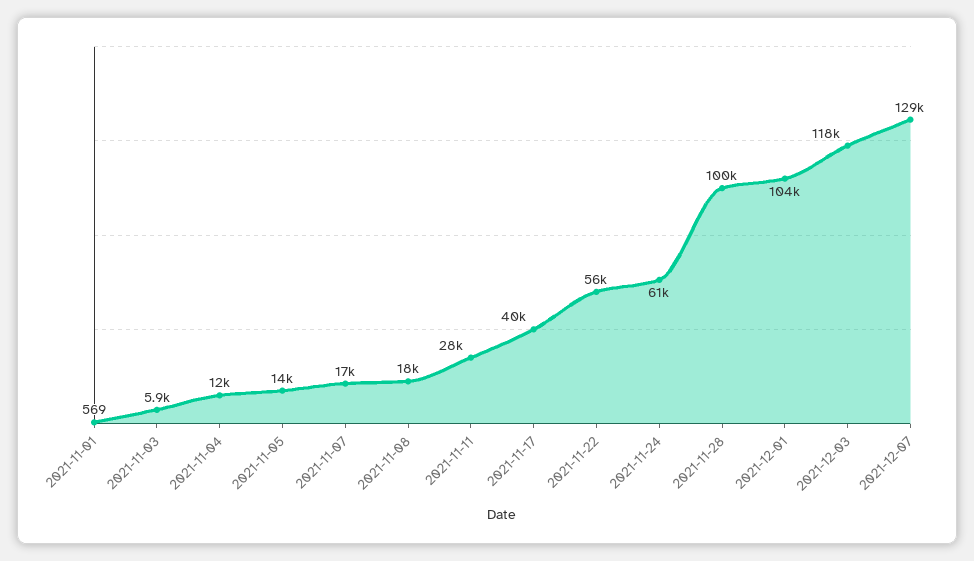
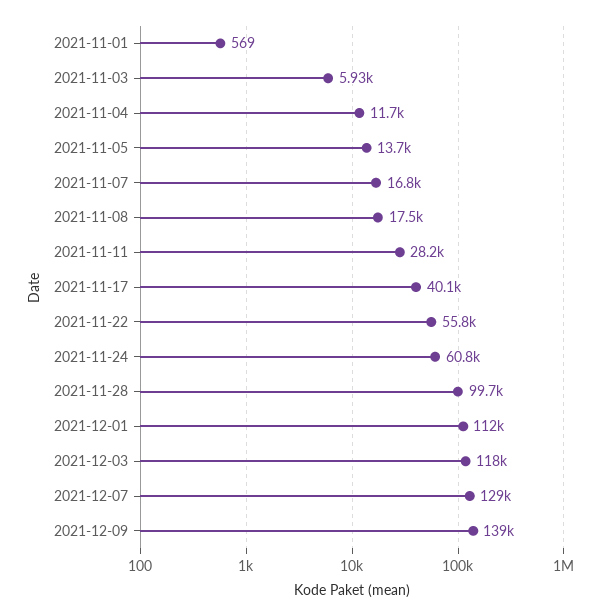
2021-12-01: 104000 -> 112000
2021-12-09: none -> 139000

